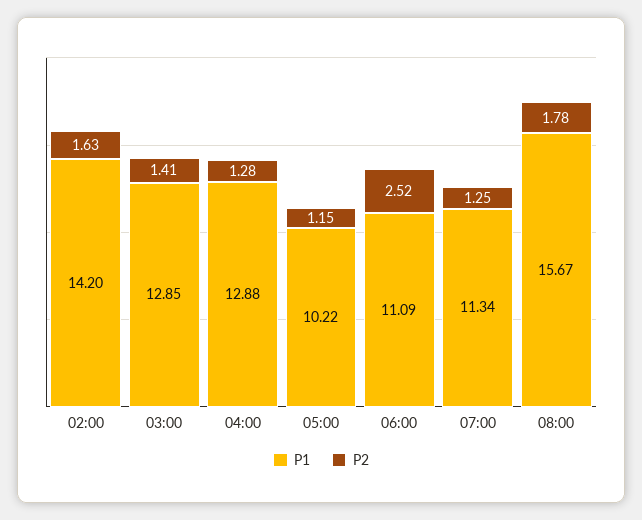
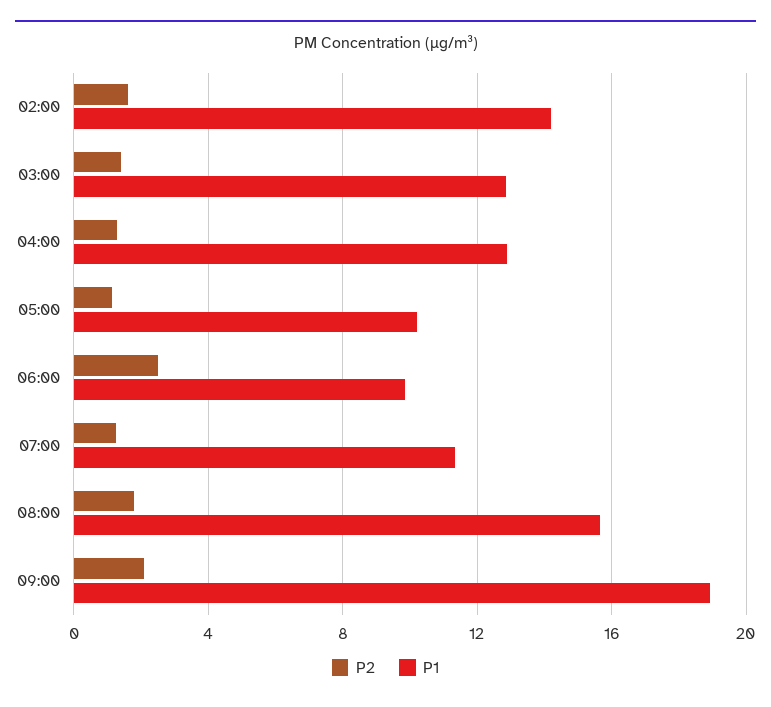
P1, 06:00: 11.09 -> 10
P2, 09:00: none -> 2
P1, 09:00: none -> 19

